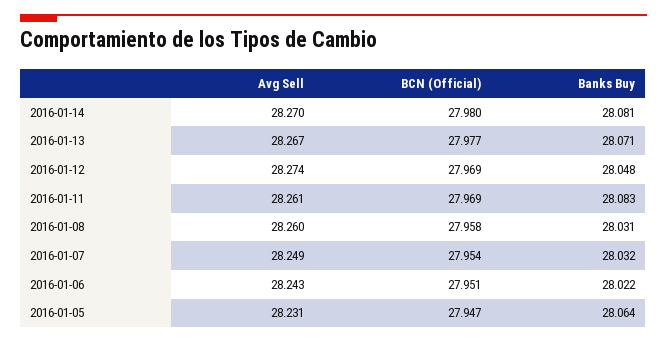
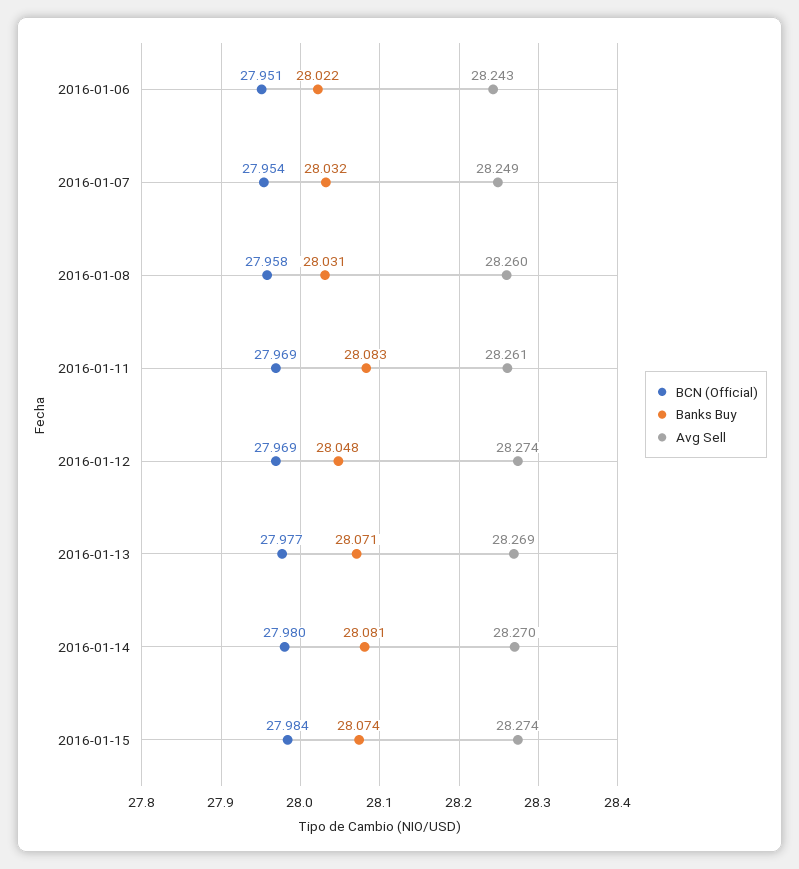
Avg Sell, 2016-01-13: 28.267 -> 28.269
Avg Sell, 2016-01-05: 28.231 -> none
BCN (Official), 2016-01-05: 27.947 -> none
Banks Buy, 2016-01-05: 28.064 -> none
BCN (Official), 2016-01-15: none -> 27.984
Banks Buy, 2016-01-15: none -> 28.074
Avg Sell, 2016-01-15: none -> 28.274

